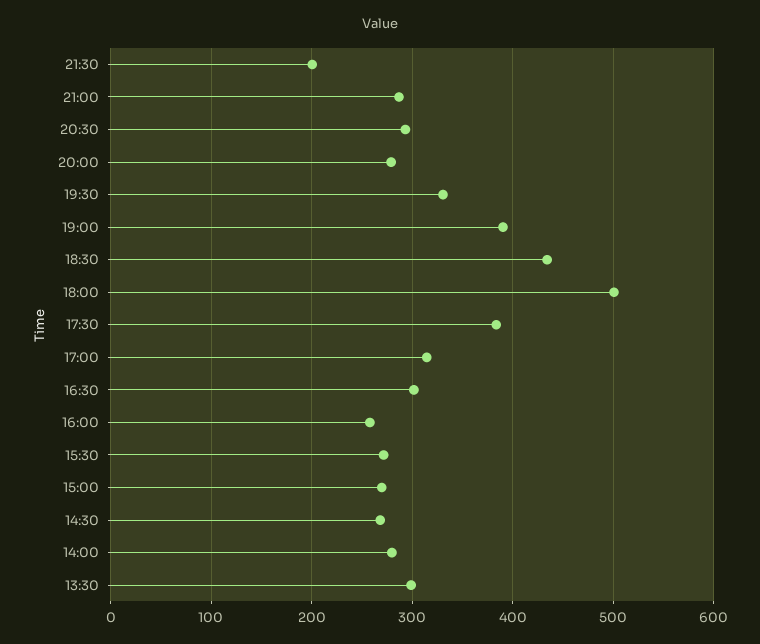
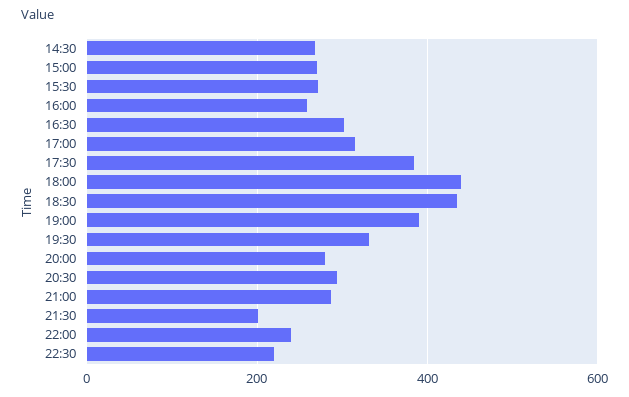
18:00: 500 -> 440
14:00: 280 -> none
13:30: 300 -> none
22:00: none -> 240
22:30: none -> 220

